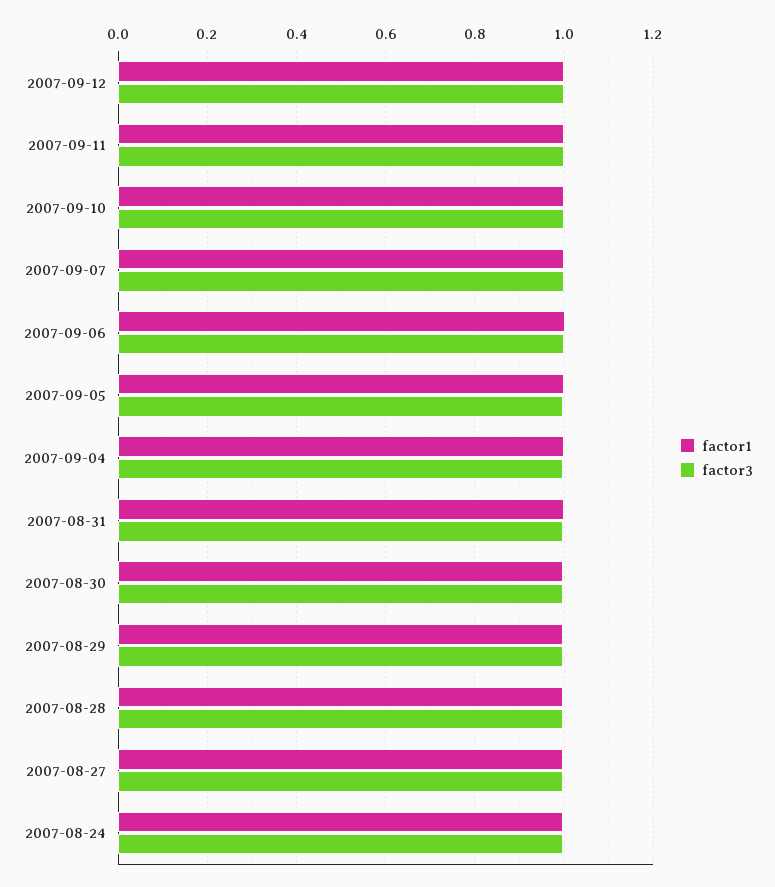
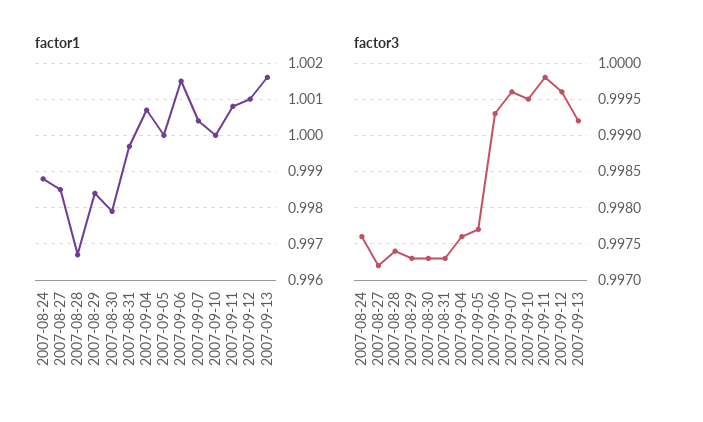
factor1, 2007-09-13: none -> 1.0015
factor3, 2007-09-13: none -> 0.9992

